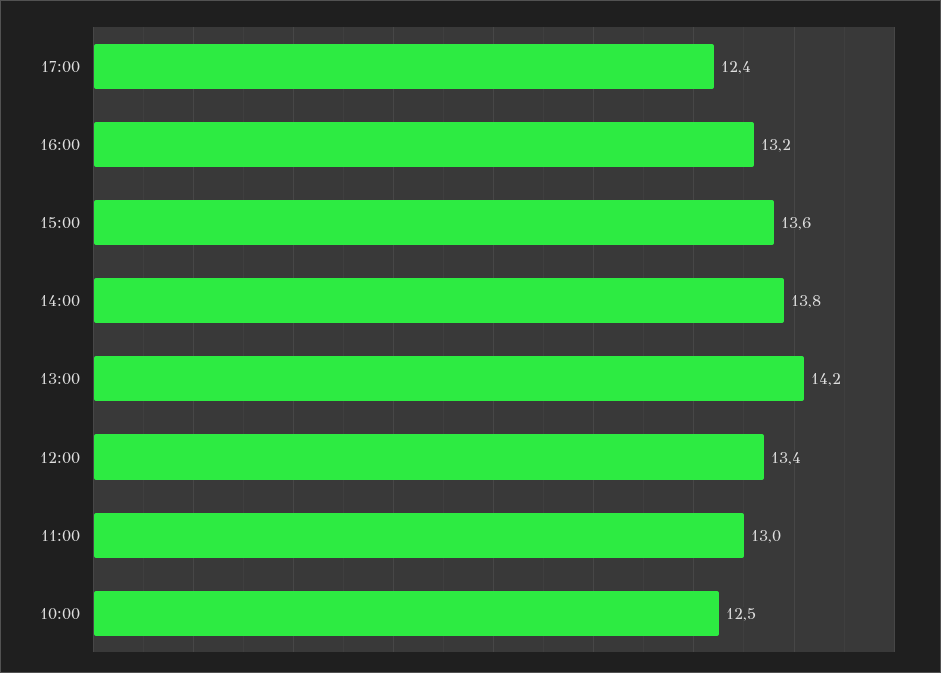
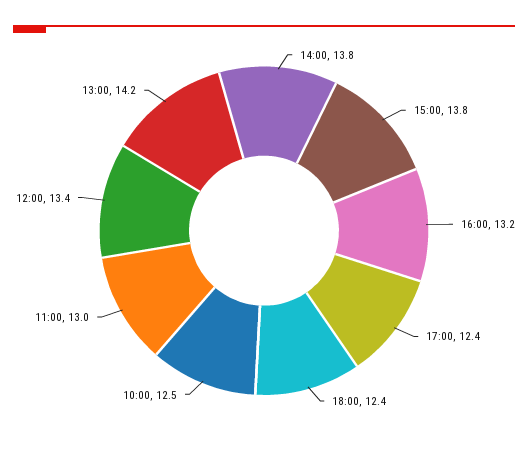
15:00: 13.6 -> 13.8
18:00: none -> 12.4

